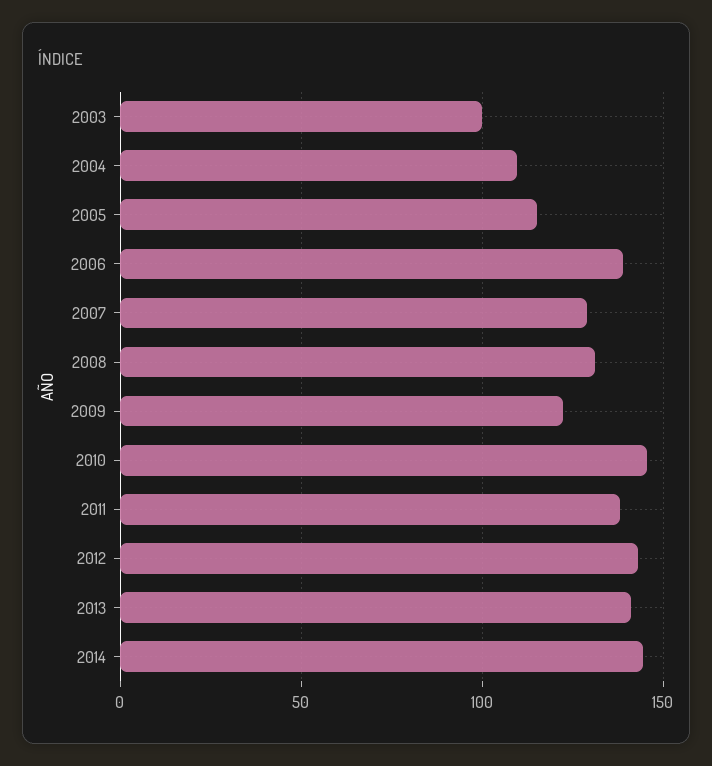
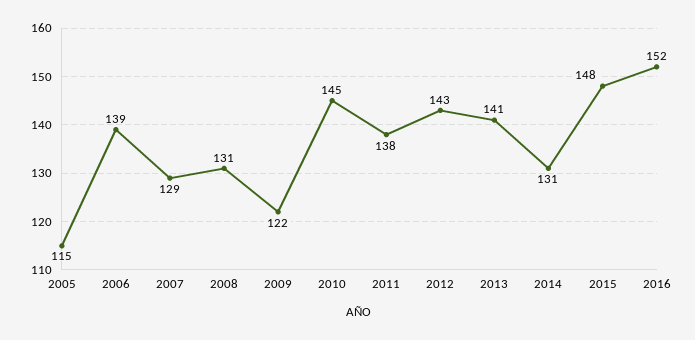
2003: 100 -> none
2004: 110 -> none
2014: 145 -> 131
2015: none -> 148
2016: none -> 152

